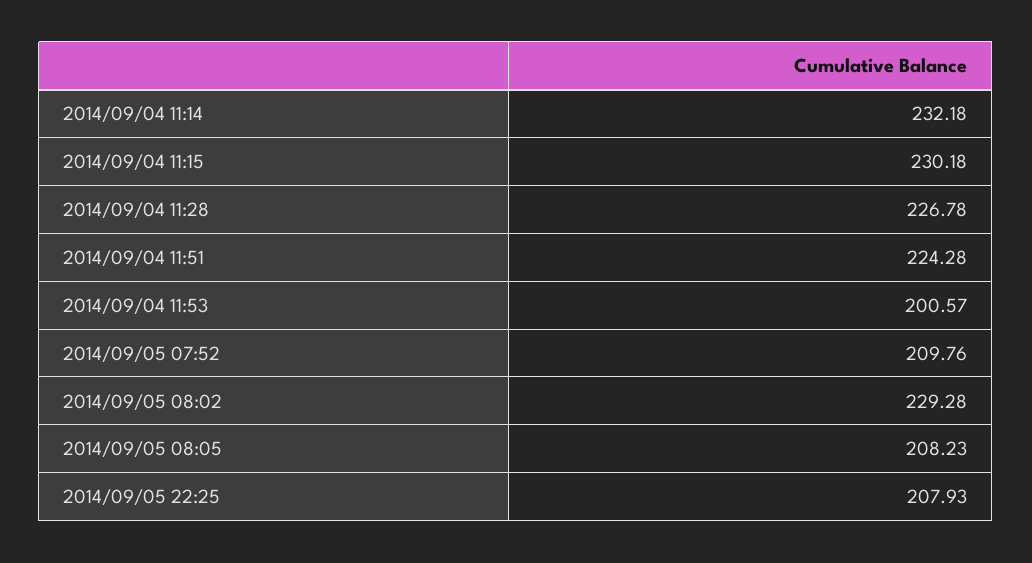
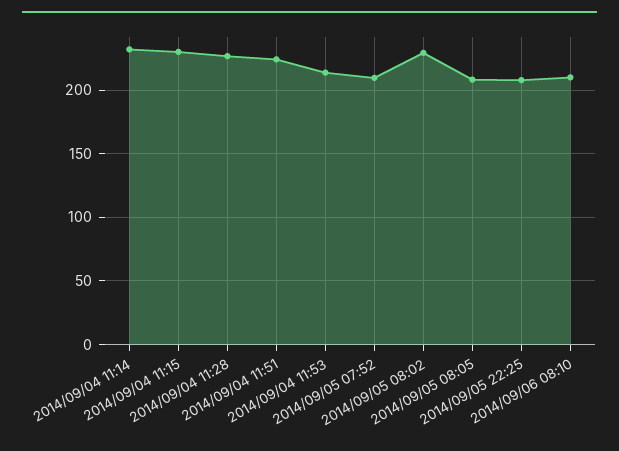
2014/09/04 11:53: 200.57 -> 215
2014/09/06 08:10: none -> 210

